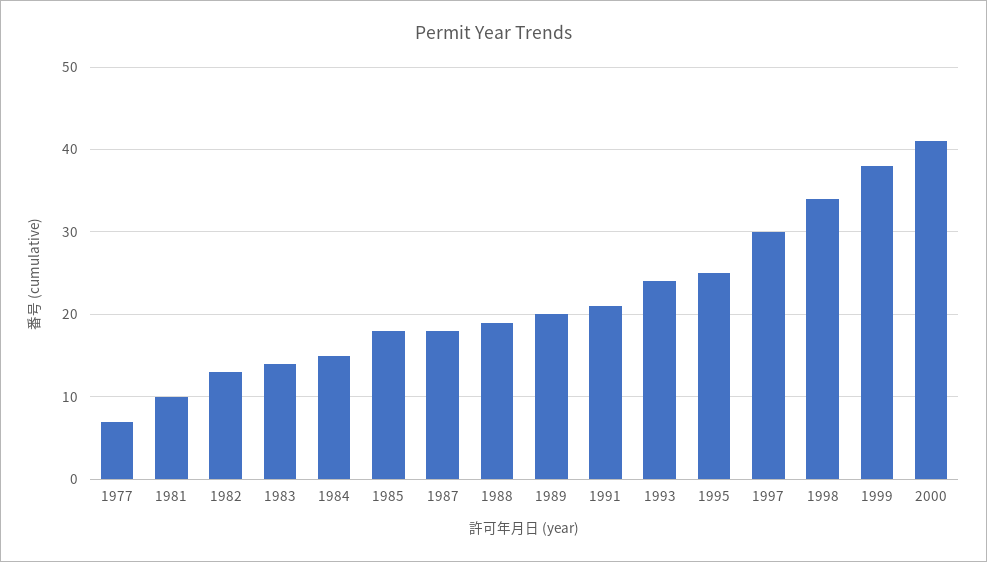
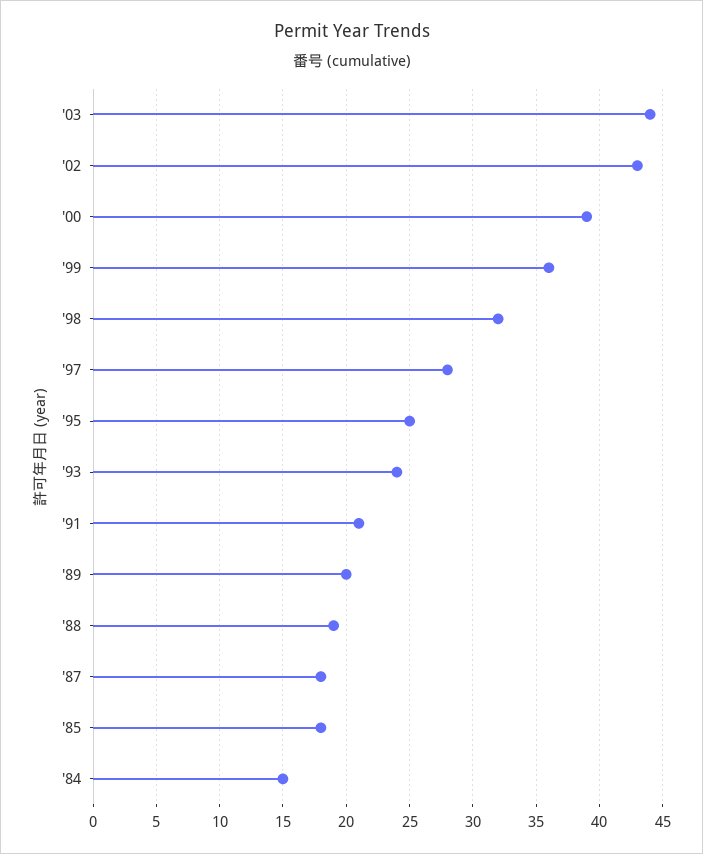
1977: 7 -> none
1981: 10 -> none
1982: 13 -> none
1983: 14 -> none
1997: 30 -> 28
1998: 34 -> 32
1999: 38 -> 36
2000: 41 -> 39
'03: none -> 44
'02: none -> 43

